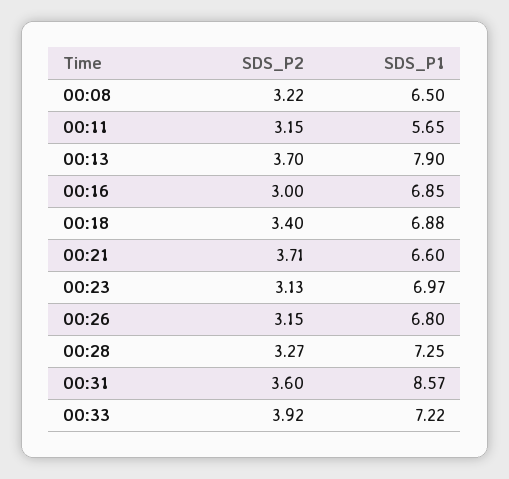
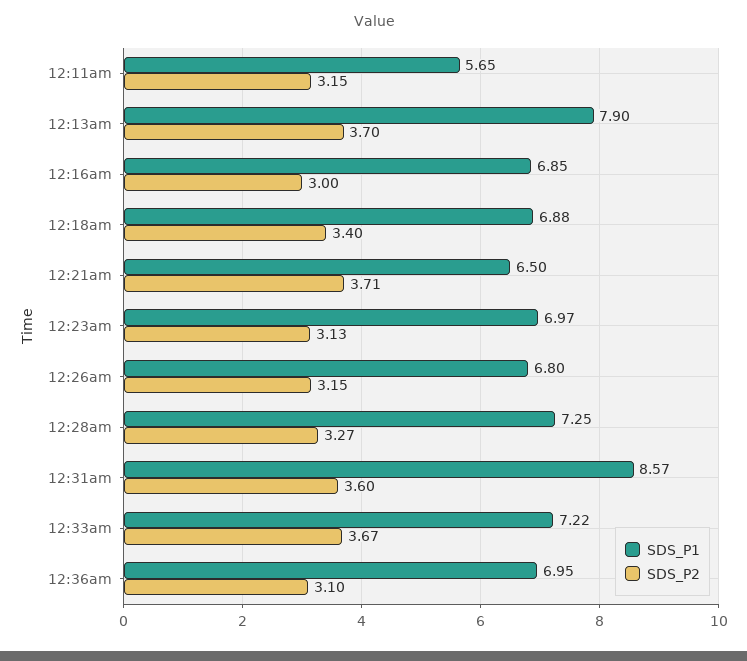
SDS_P2, 00:08: 3.22 -> none
SDS_P1, 00:08: 6.5 -> none
SDS_P1, 00:21: 6.6 -> 6.5
SDS_P2, 00:33: 3.92 -> 3.67
SDS_P1, 12:36am: none -> 6.95
SDS_P2, 12:36am: none -> 3.1

